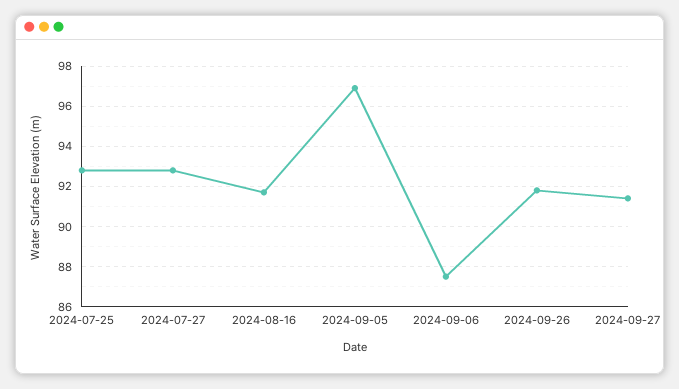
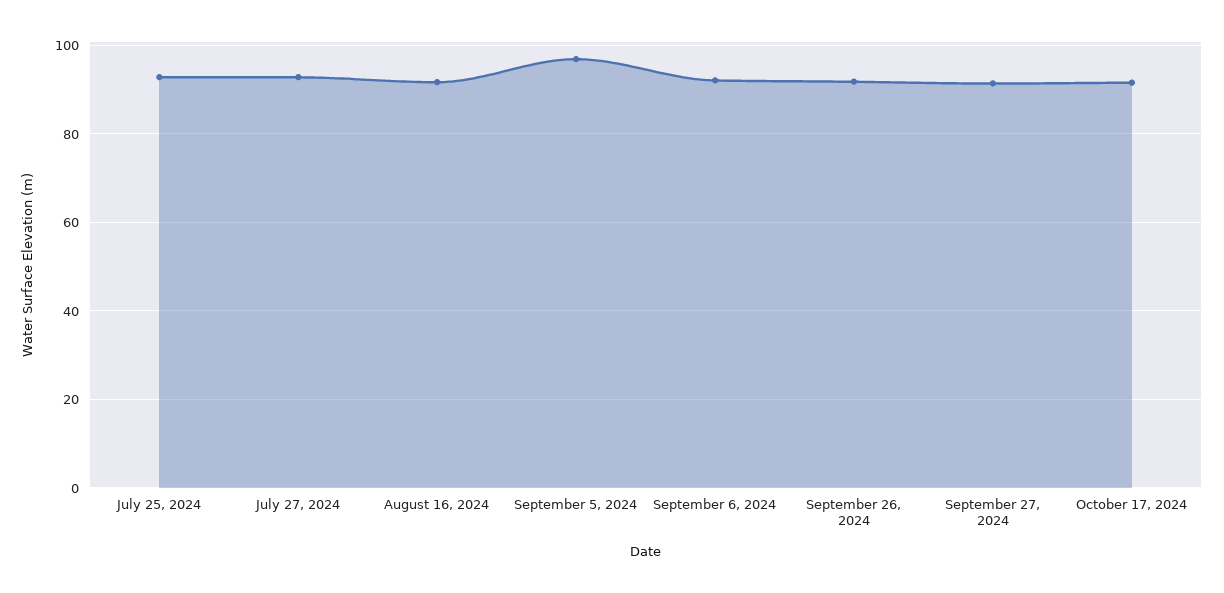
2024-09-06: 87.5 -> 92
October 17, 2024: none -> 92

